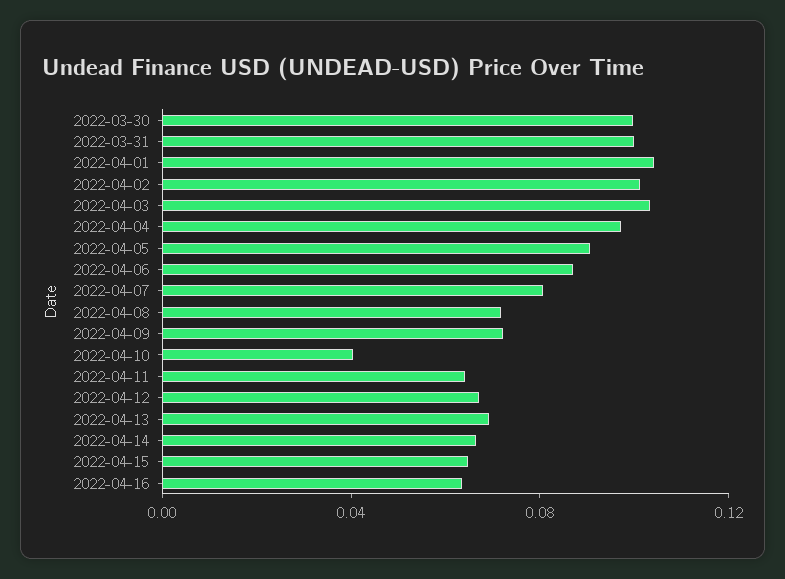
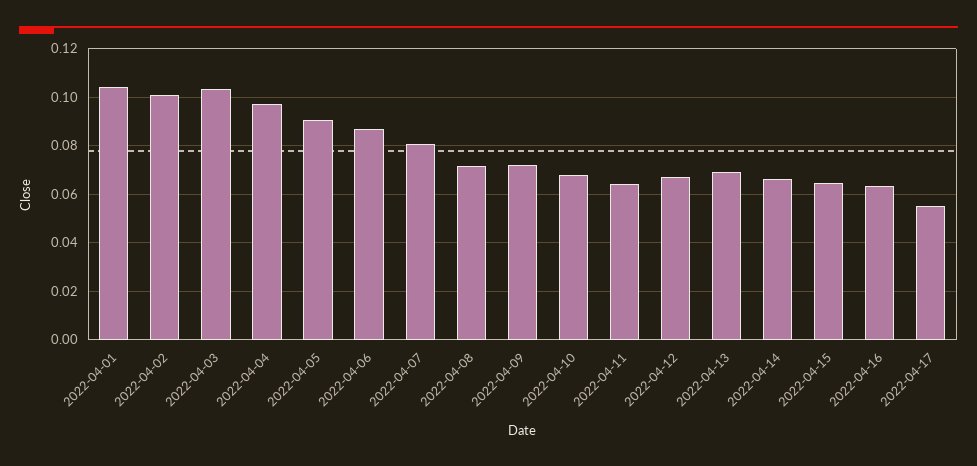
2022-03-30: 0.1 -> none
2022-03-31: 0.1 -> none
2022-04-10: 0.04 -> 0.0675
2022-04-17: none -> 0.055

